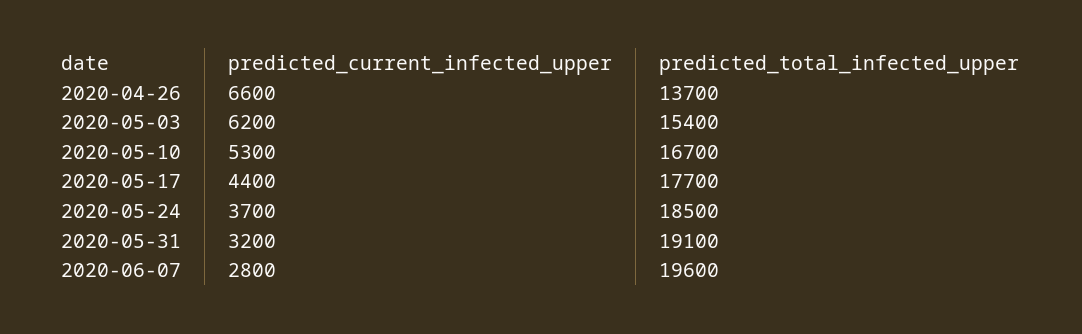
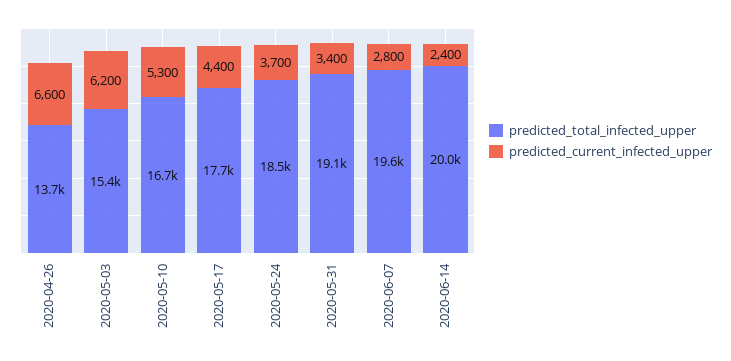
predicted_current_infected_upper, 2020-05-31: 3200 -> 3400
predicted_total_infected_upper, 2020-06-14: none -> 20000
predicted_current_infected_upper, 2020-06-14: none -> 2400

